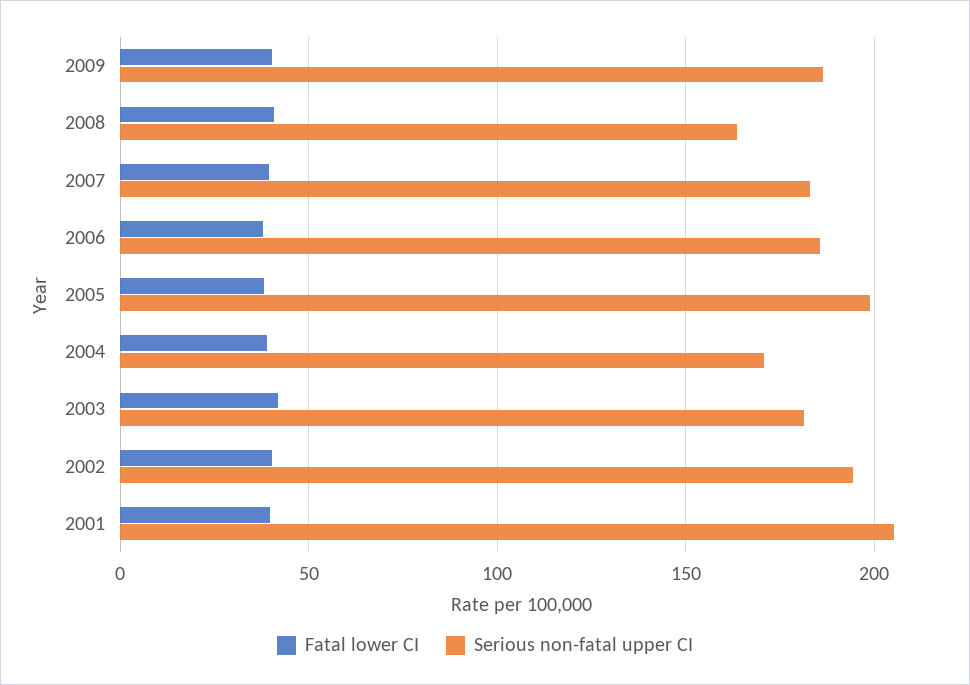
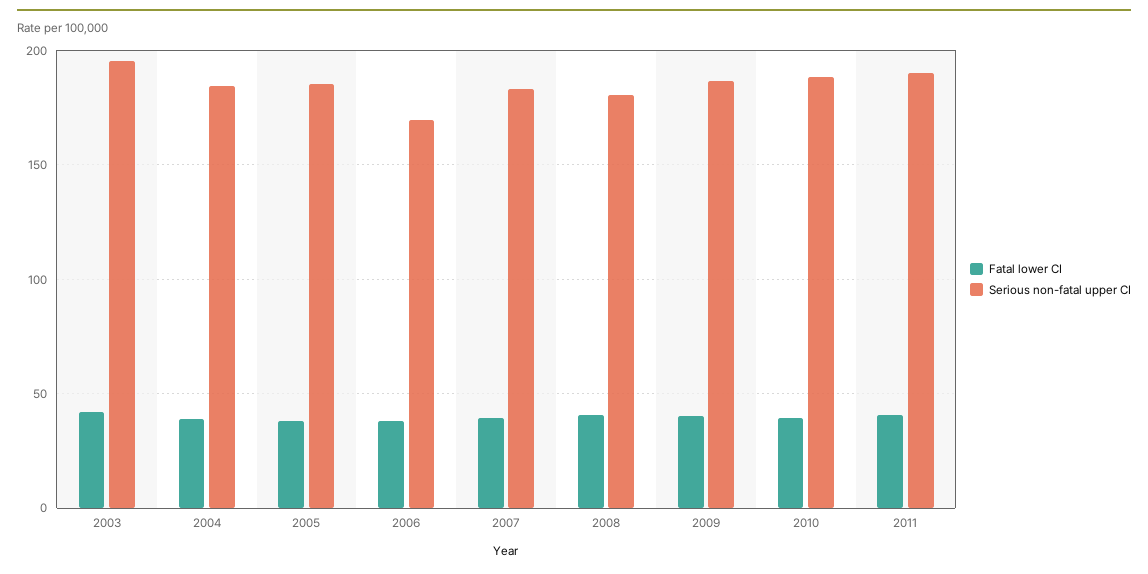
Serious non-fatal upper CI, 2008: 165 -> 180
Serious non-fatal upper CI, 2006: 185 -> 170
Serious non-fatal upper CI, 2005: 200 -> 185
Serious non-fatal upper CI, 2004: 170 -> 185
Serious non-fatal upper CI, 2003: 180 -> 195
Fatal lower CI, 2002: 40 -> none
Serious non-fatal upper CI, 2002: 195 -> none
Fatal lower CI, 2001: 40 -> none
Serious non-fatal upper CI, 2001: 205 -> none
Fatal lower CI, 2010: none -> 40
Serious non-fatal upper CI, 2010: none -> 190
Fatal lower CI, 2011: none -> 40
Serious non-fatal upper CI, 2011: none -> 190

